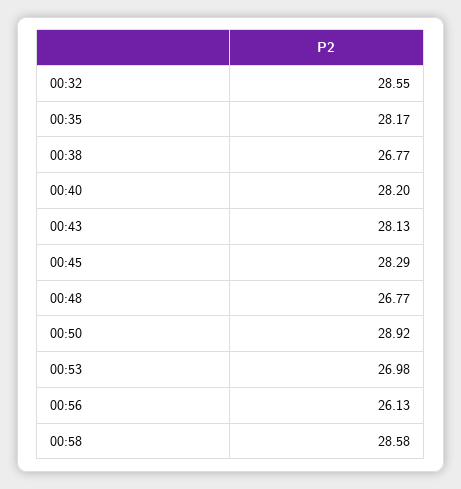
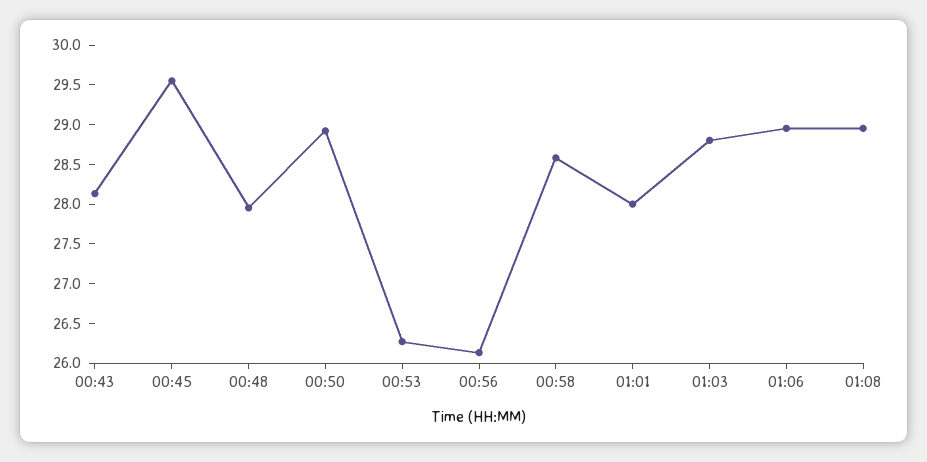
00:32: 28.55 -> none
00:35: 28.17 -> none
00:38: 26.77 -> none
00:40: 28.2 -> none
00:45: 28.29 -> 29.5
00:48: 26.77 -> 28
00:53: 26.98 -> 26.25
01:01: none -> 28
01:03: none -> 28.75
01:06: none -> 29
01:08: none -> 29

